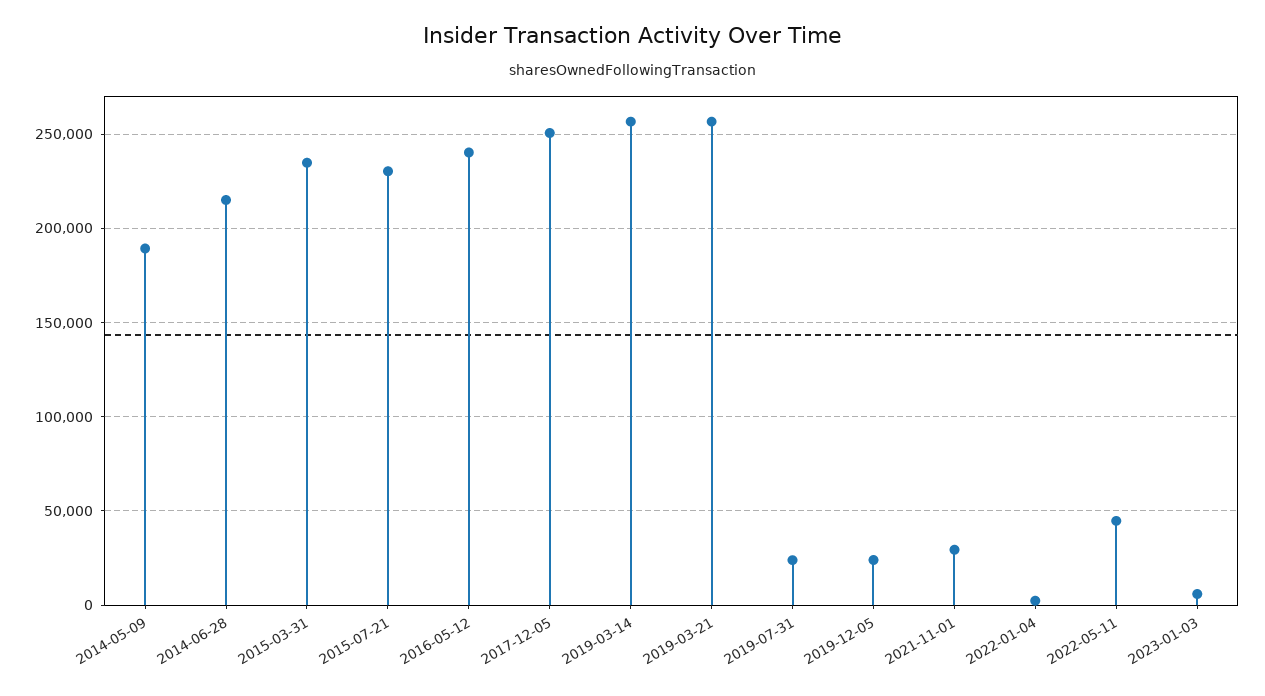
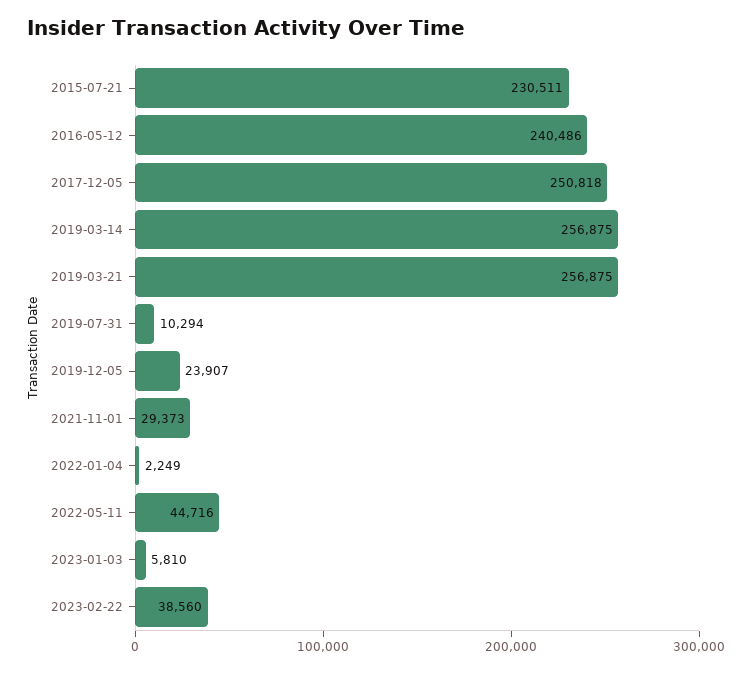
2014-05-09: 190000 -> none
2014-06-28: 215000 -> none
2015-03-31: 235000 -> none
2019-07-31: 25000 -> 10294
2023-02-22: none -> 38560

